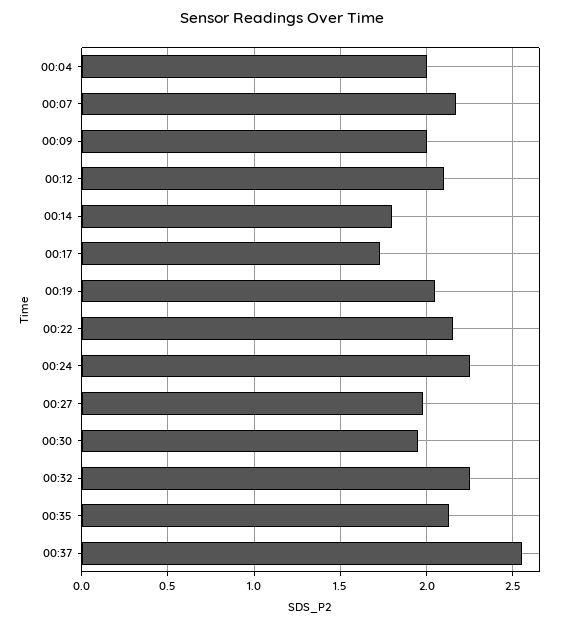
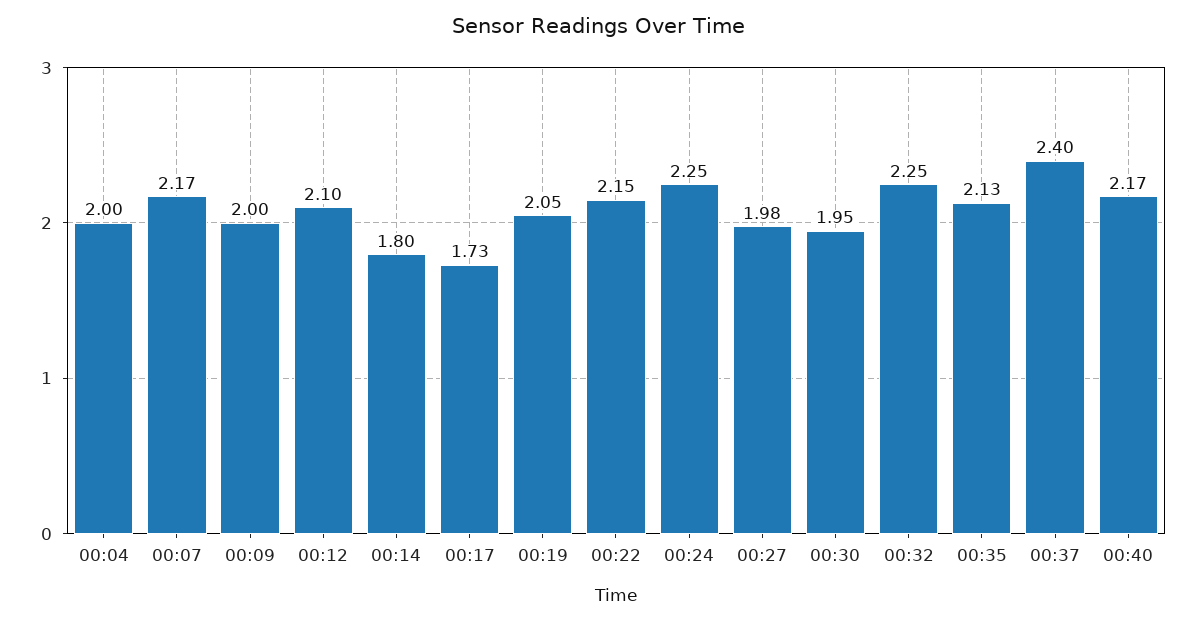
00:37: 2.55 -> 2.4
00:40: none -> 2.17

